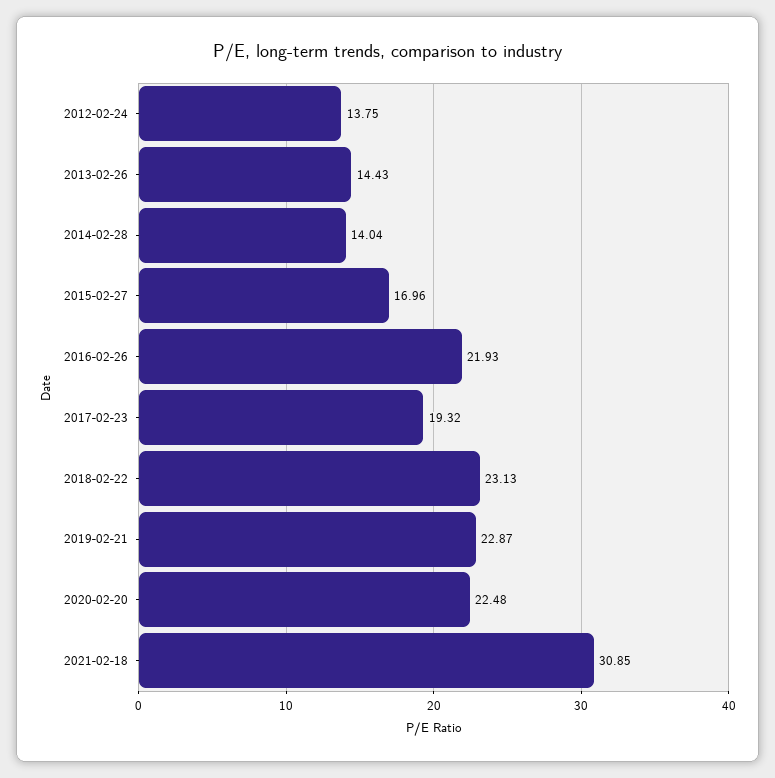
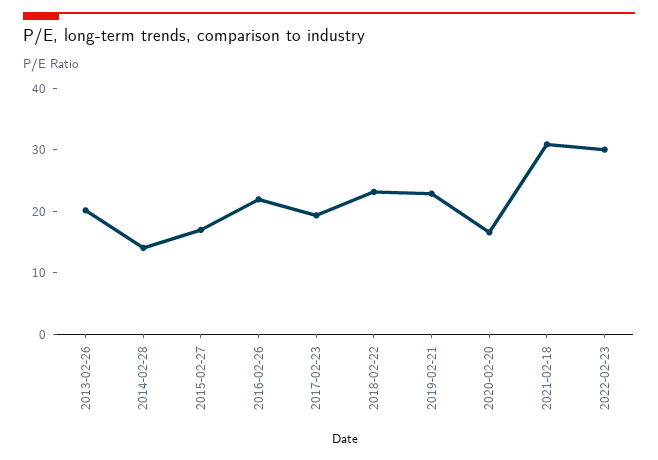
2012-02-24: 13.75 -> none
2013-02-26: 14.43 -> 20
2020-02-20: 22.48 -> 16
2022-02-23: none -> 30

